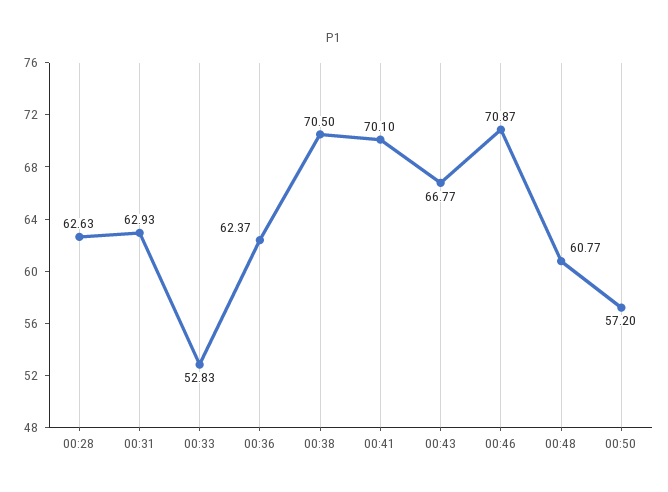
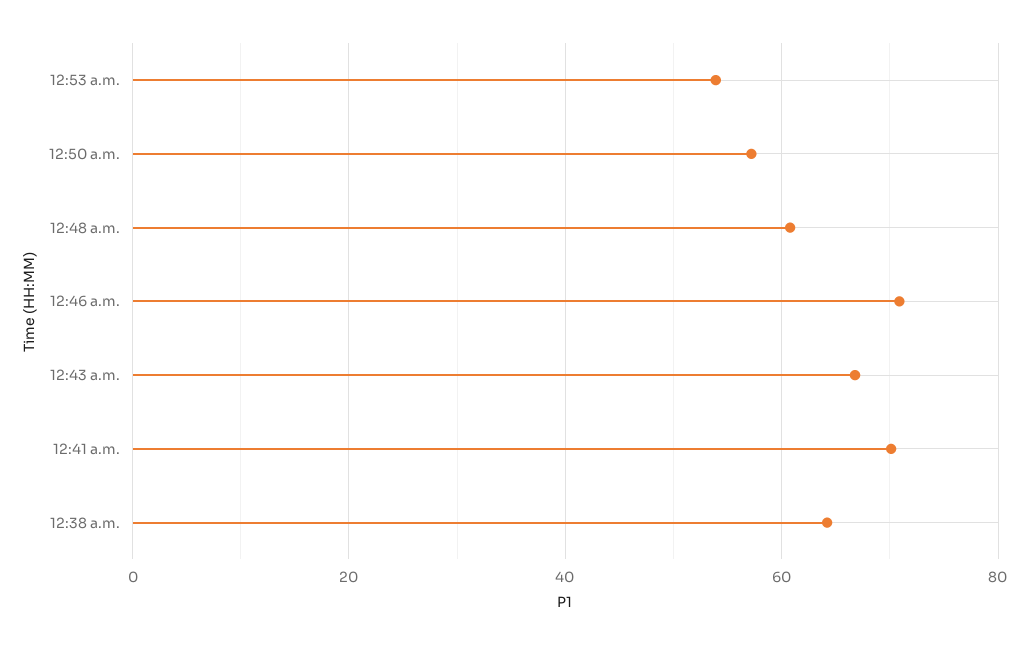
00:28: 62.63 -> none
00:31: 62.93 -> none
00:33: 52.83 -> none
00:36: 62.37 -> none
00:38: 70.5 -> 64
12:53 a.m.: none -> 54

